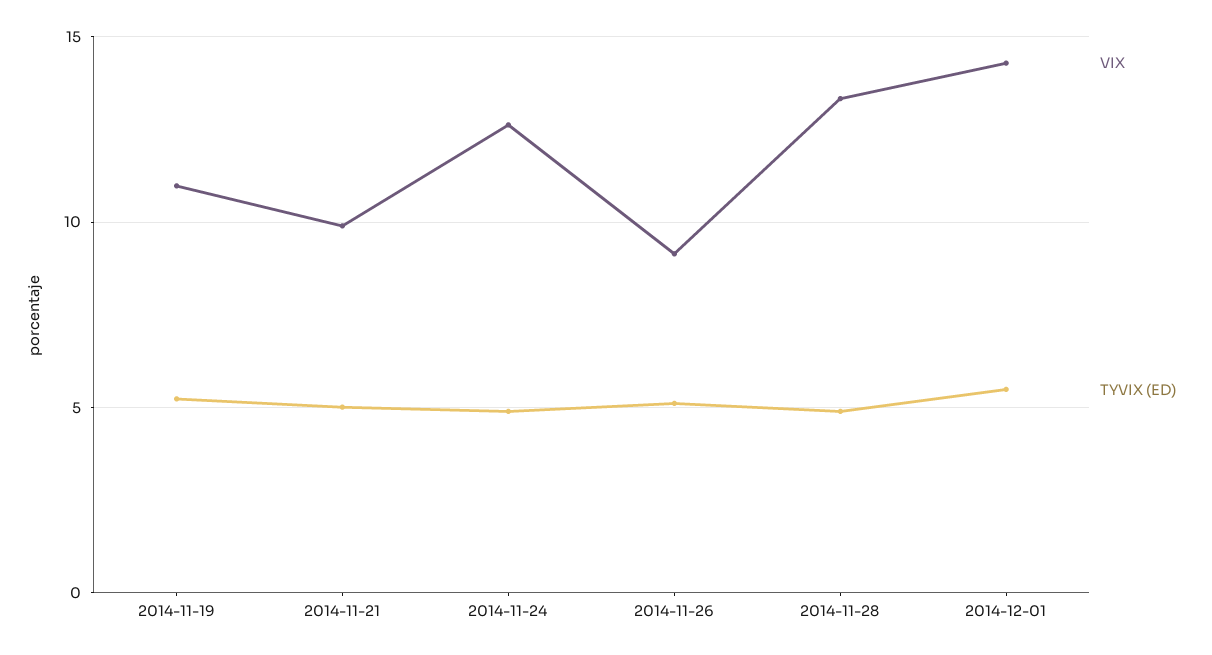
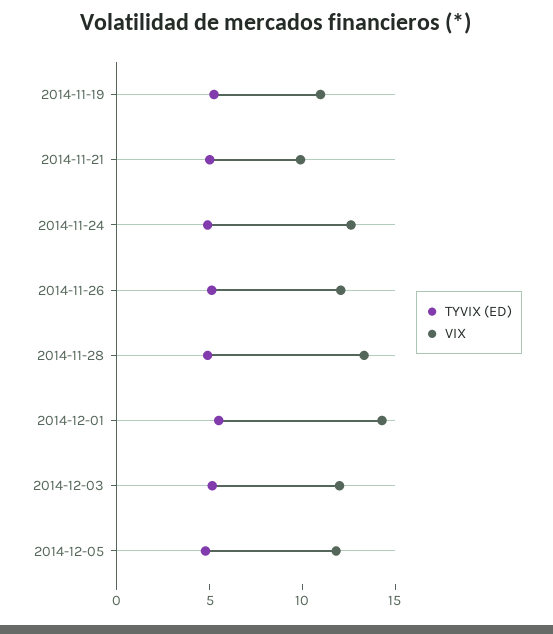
VIX, 2014-11-26: 9 -> 12
TYVIX (ED), 2014-12-03: none -> 5
VIX, 2014-12-03: none -> 12
TYVIX (ED), 2014-12-05: none -> 5
VIX, 2014-12-05: none -> 12

